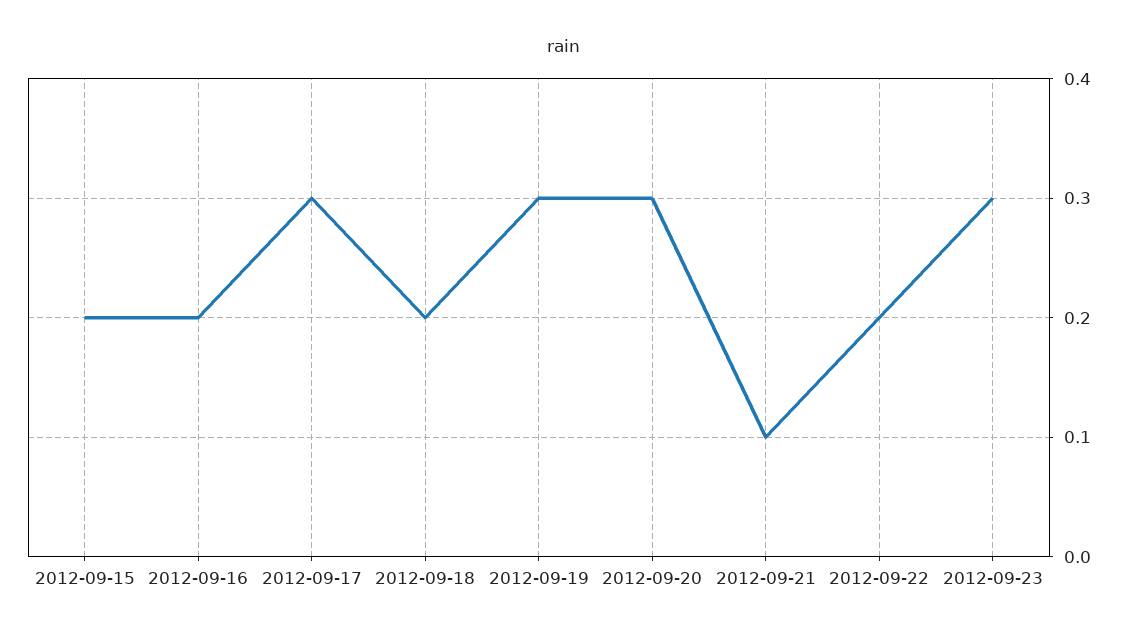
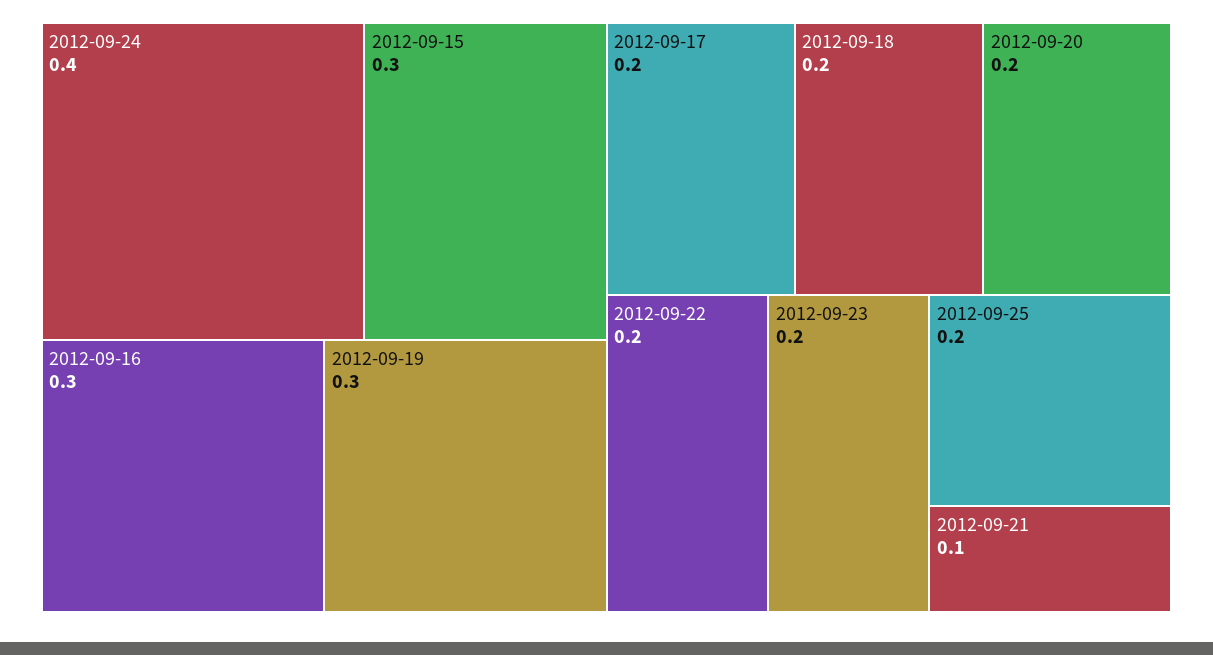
2012-09-15: 0.2 -> 0.3
2012-09-16: 0.2 -> 0.3
2012-09-17: 0.3 -> 0.2
2012-09-20: 0.3 -> 0.2
2012-09-23: 0.3 -> 0.2
2012-09-24: none -> 0.4
2012-09-25: none -> 0.2

